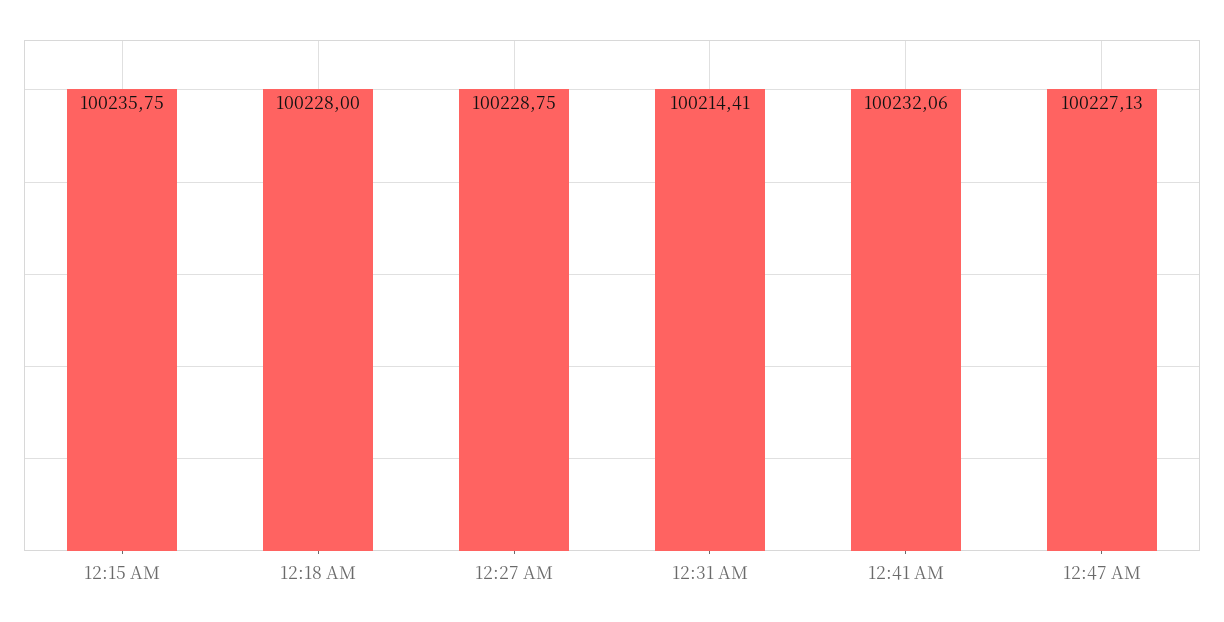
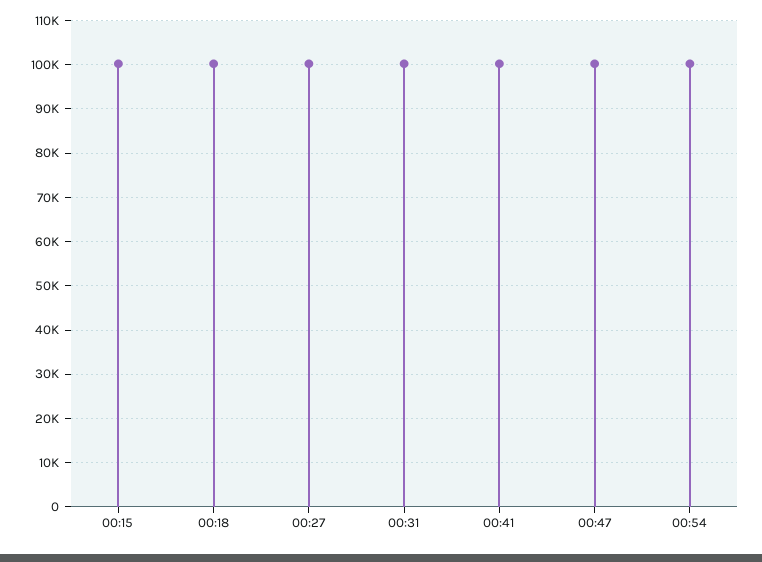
00:54: none -> 100000

